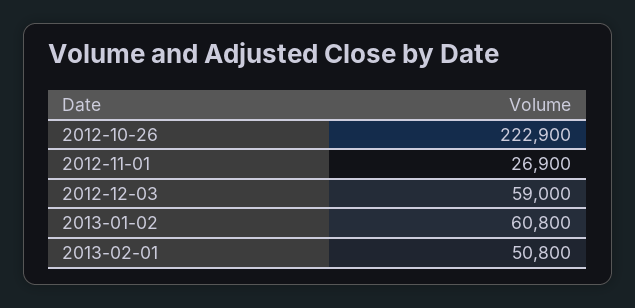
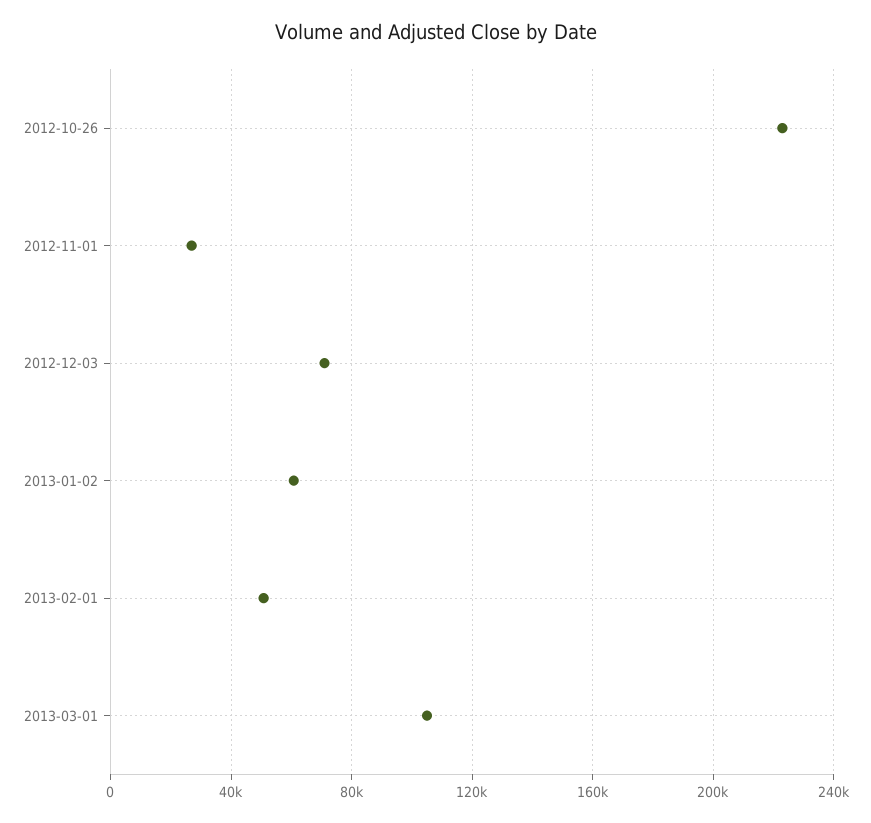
2012-12-03: 59000 -> 70000
2013-03-01: none -> 105000

